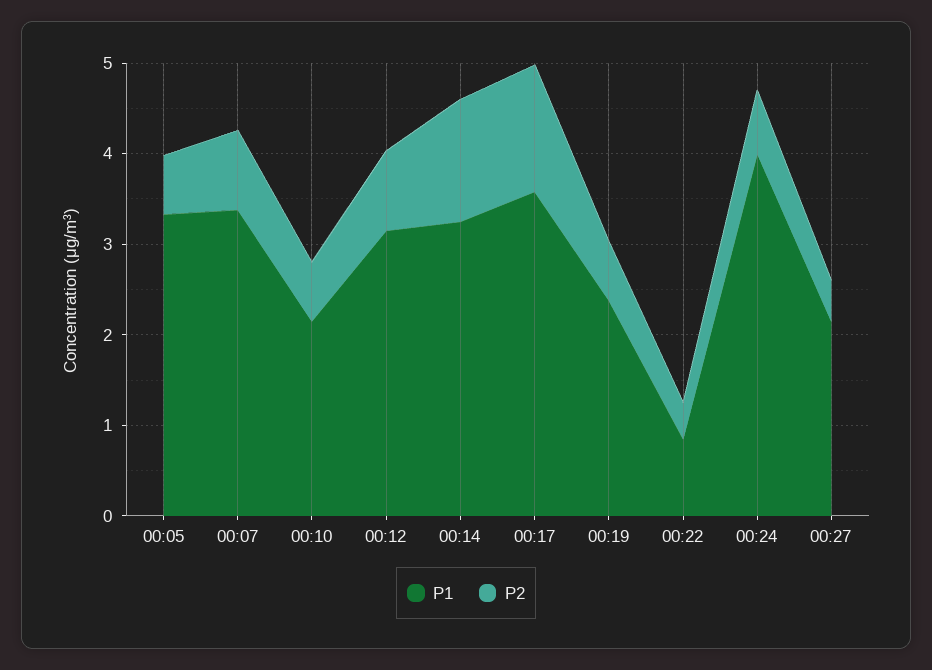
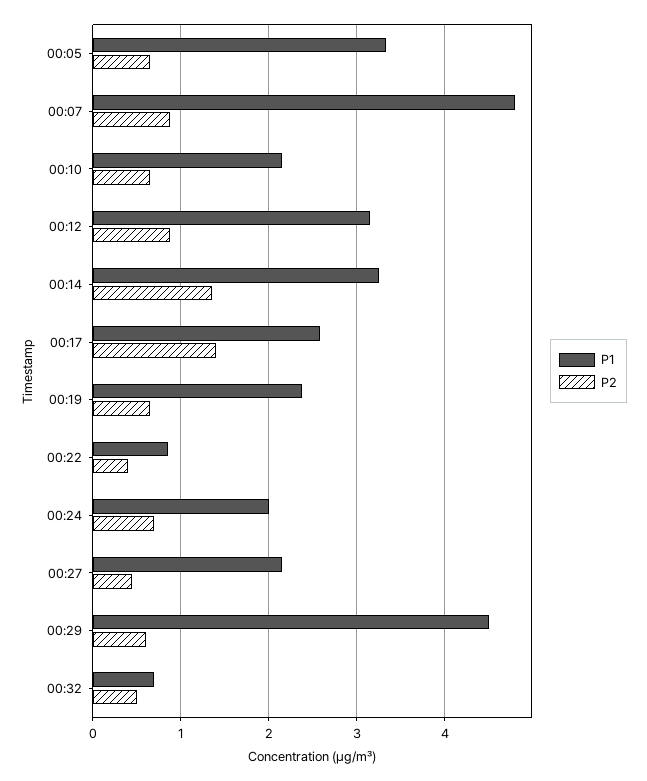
P1, 00:07: 3.4 -> 4.8
P1, 00:17: 3.6 -> 2.6
P1, 00:24: 4 -> 2
P1, 00:29: none -> 4.5
P2, 00:29: none -> 0.6
P1, 00:32: none -> 0.7
P2, 00:32: none -> 0.5

